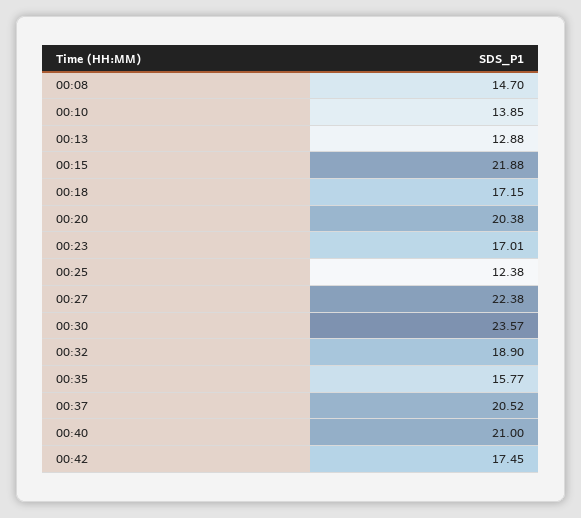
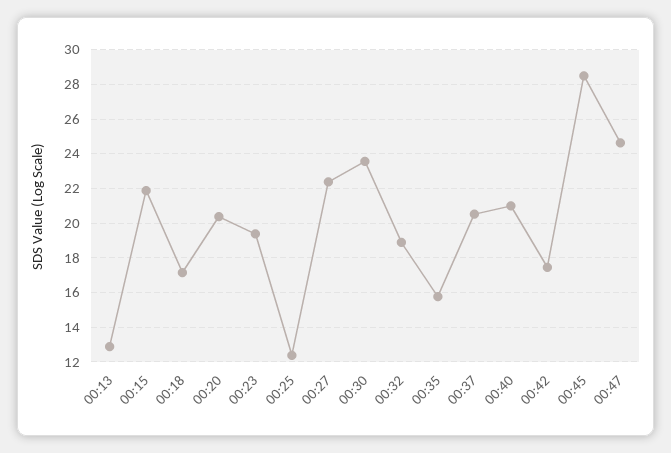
00:08: 14.7 -> none
00:10: 13.85 -> none
00:23: 17.01 -> 19.5
00:45: none -> 28.5
00:47: none -> 24.5

